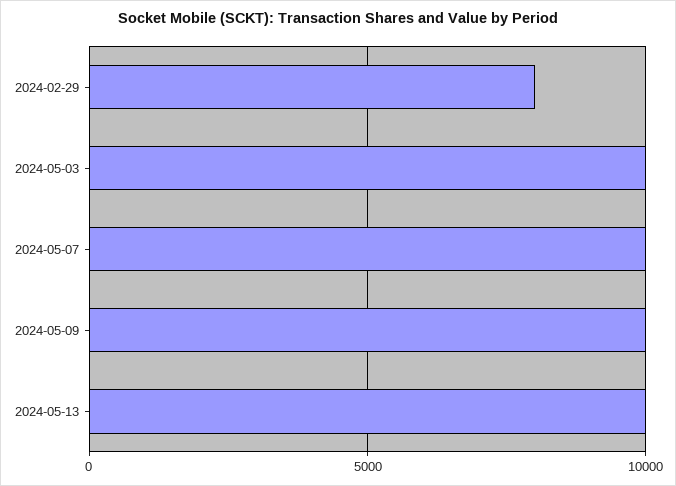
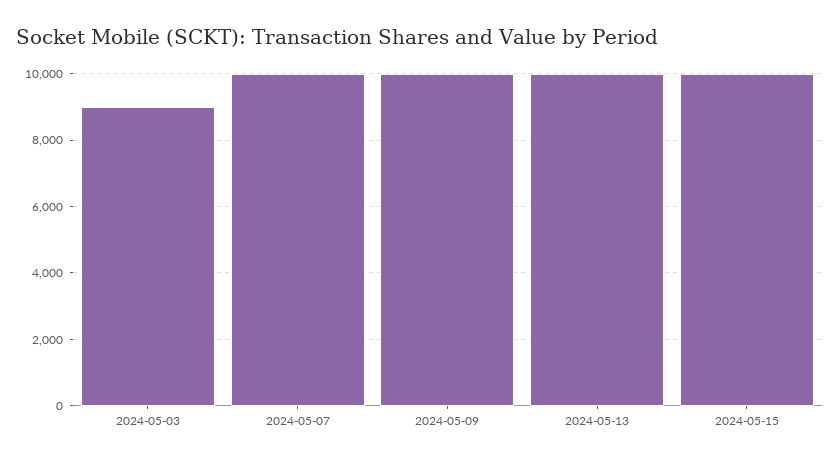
2024-02-29: 8000 -> none
2024-05-03: 10000 -> 9000
2024-05-15: none -> 10000

